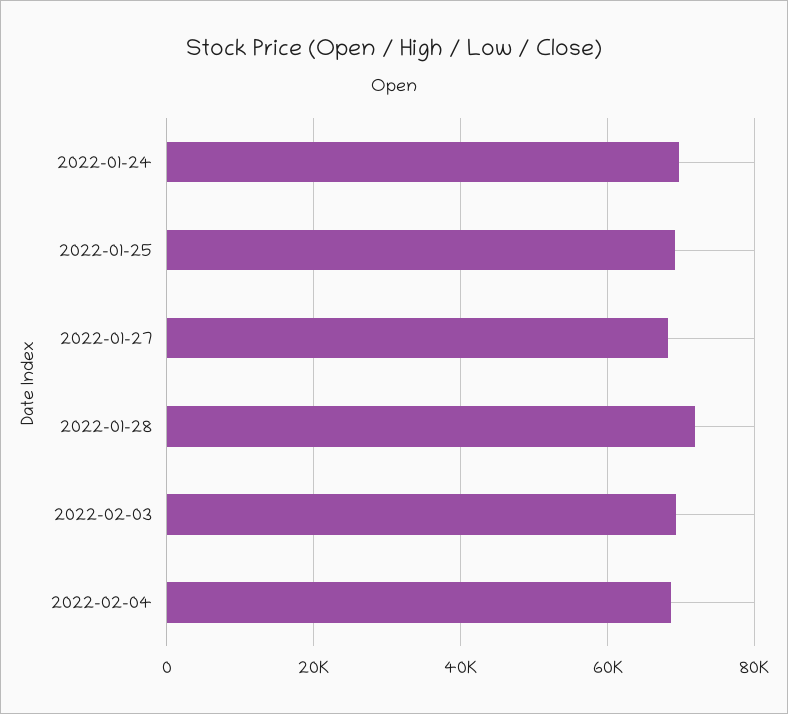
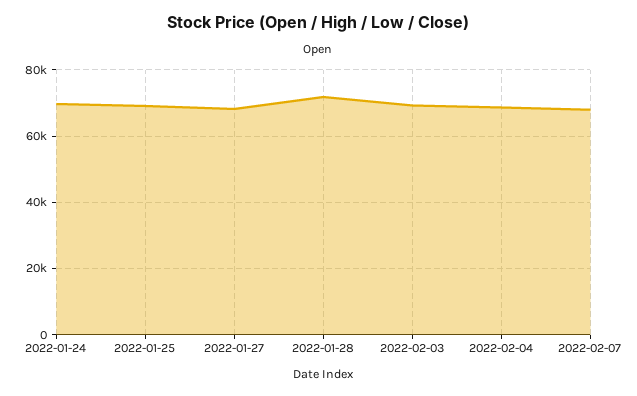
2022-02-07: none -> 68000

